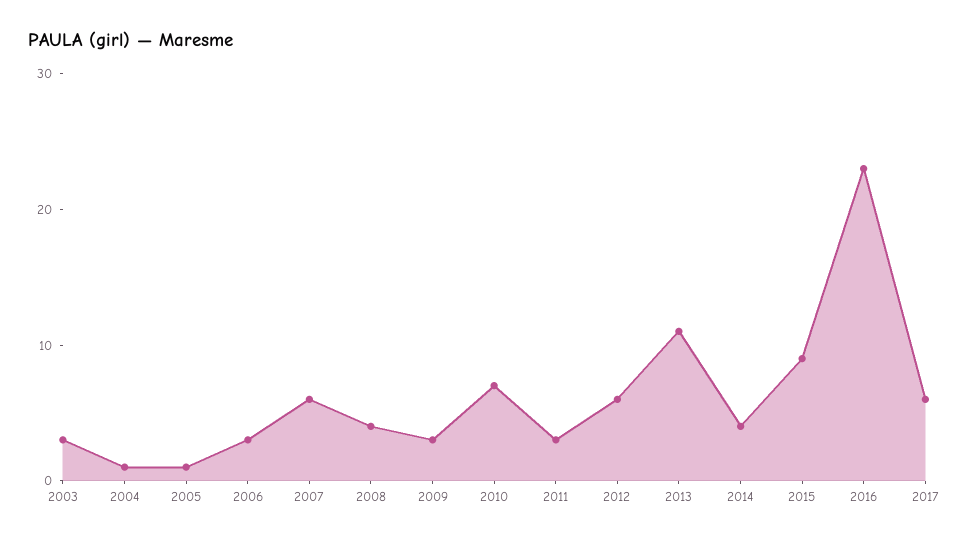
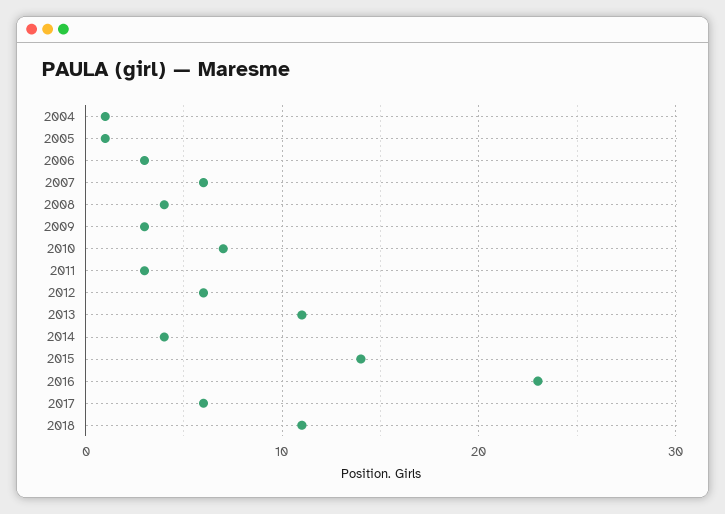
2003: 3 -> none
2015: 9 -> 14
2018: none -> 11

